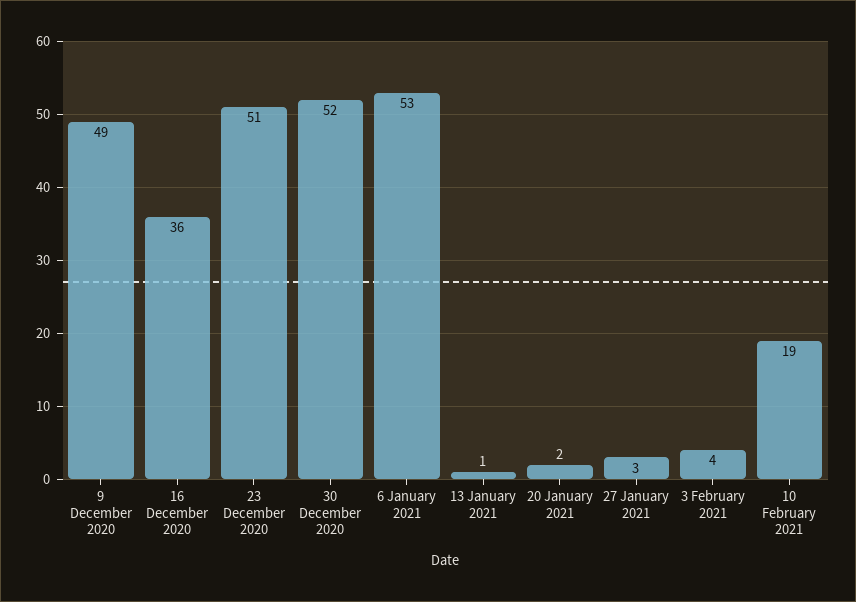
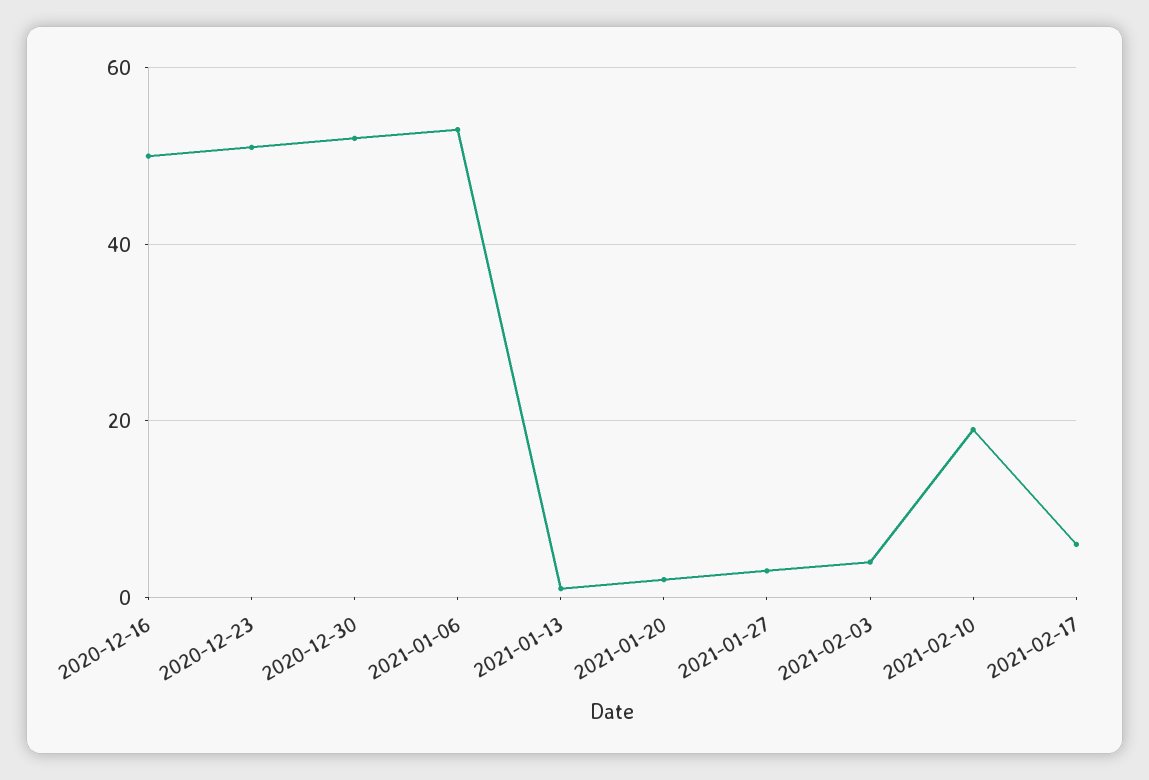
9 December 2020: 49 -> none
16 December 2020: 36 -> 50
2021-02-17: none -> 5

